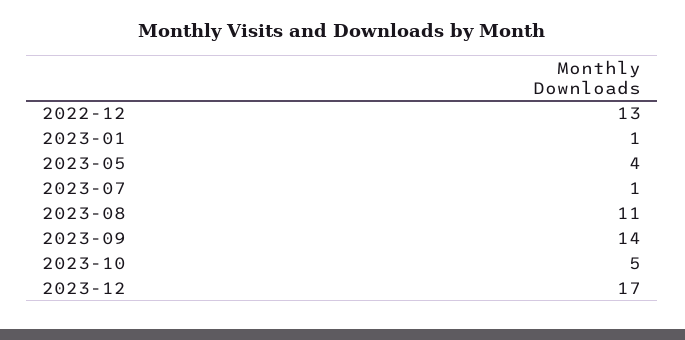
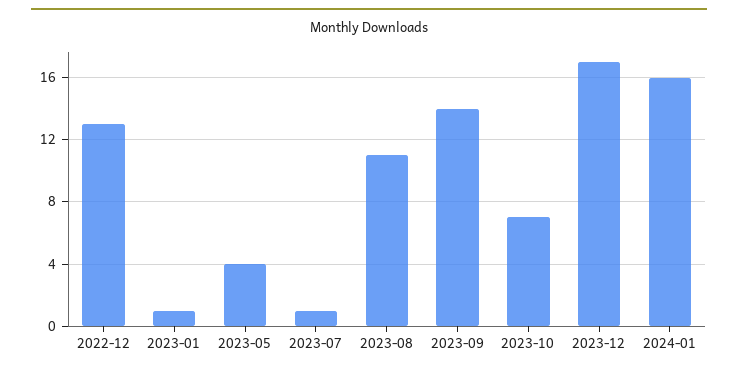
2023-10: 5 -> 7
2024-01: none -> 16

